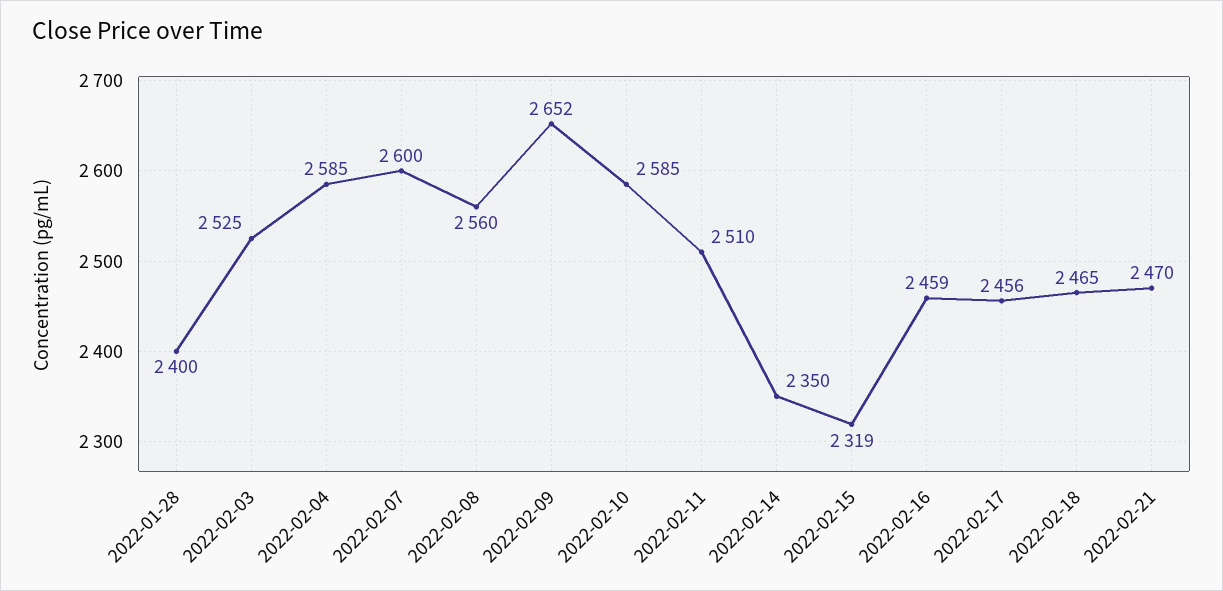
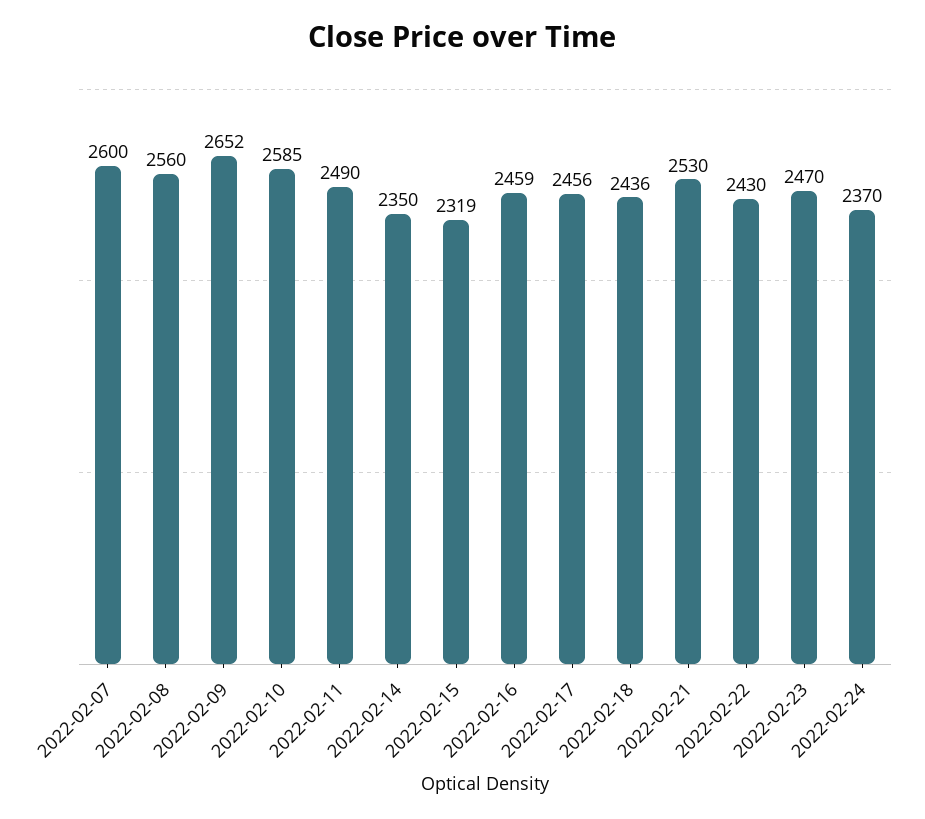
2022-01-28: 2400 -> none
2022-02-03: 2525 -> none
2022-02-04: 2585 -> none
2022-02-11: 2510 -> 2490
2022-02-18: 2465 -> 2436
2022-02-21: 2470 -> 2530
2022-02-22: none -> 2430
2022-02-23: none -> 2470
2022-02-24: none -> 2370

